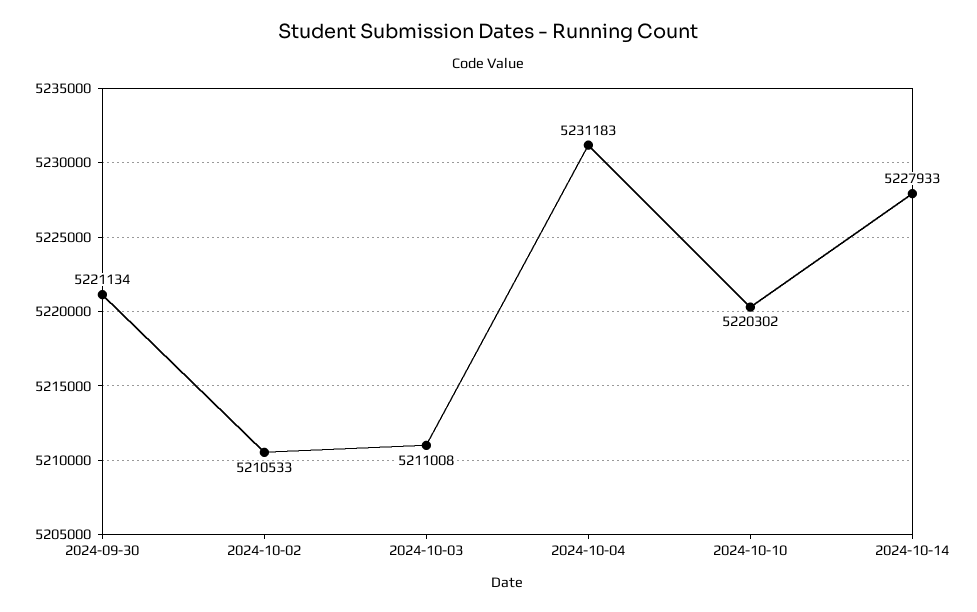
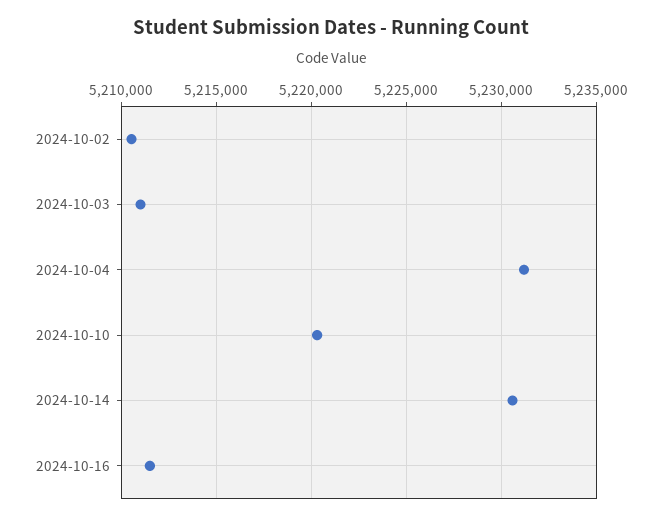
2024-09-30: 5221134 -> none
2024-10-14: 5227933 -> 5230500
2024-10-16: none -> 5211500

